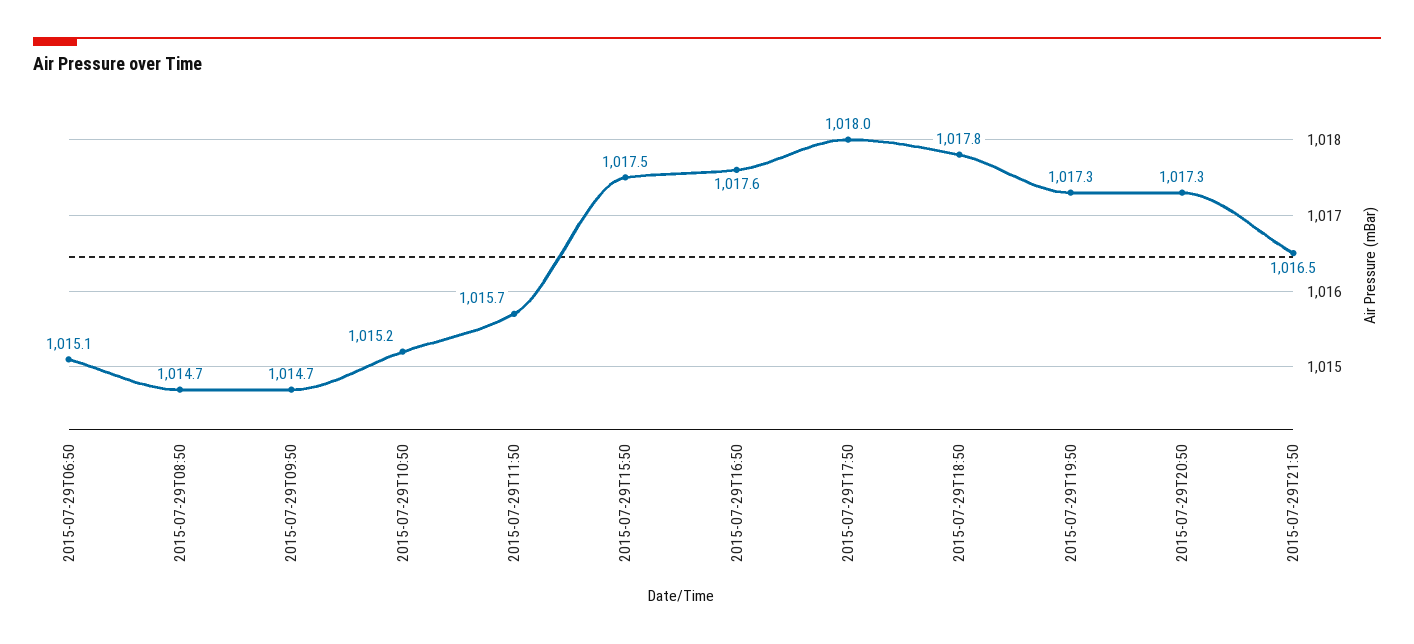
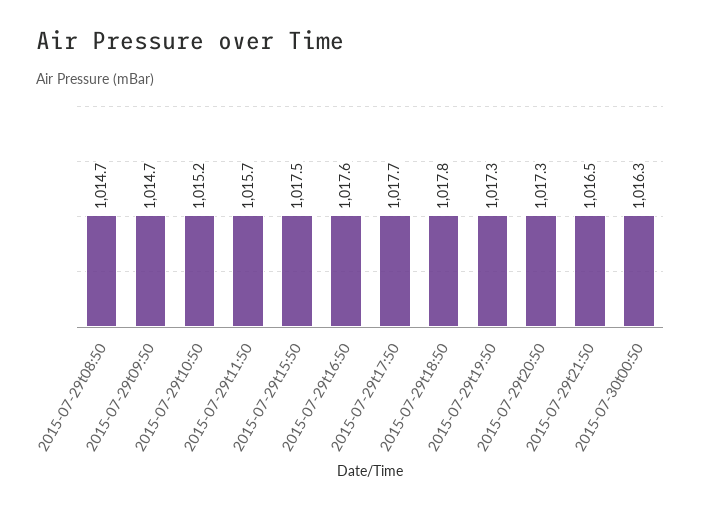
2015-07-29T06:50: 1015.1 -> none
2015-07-29T17:50: 1018 -> 1017.7
2015-07-30t00:50: none -> 1016.3

